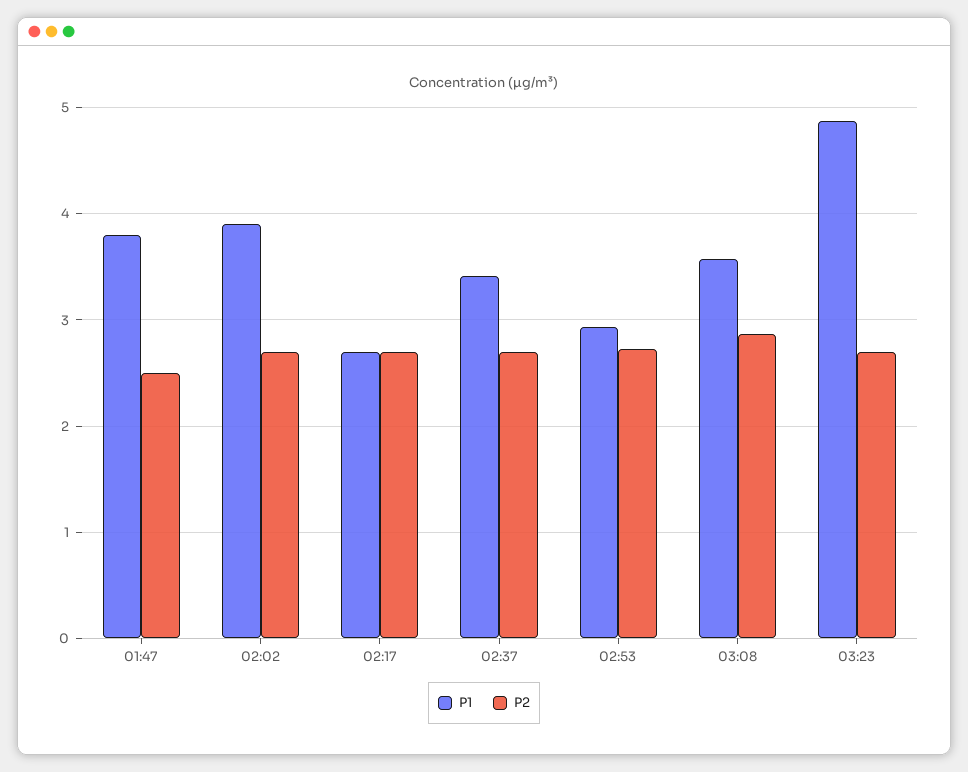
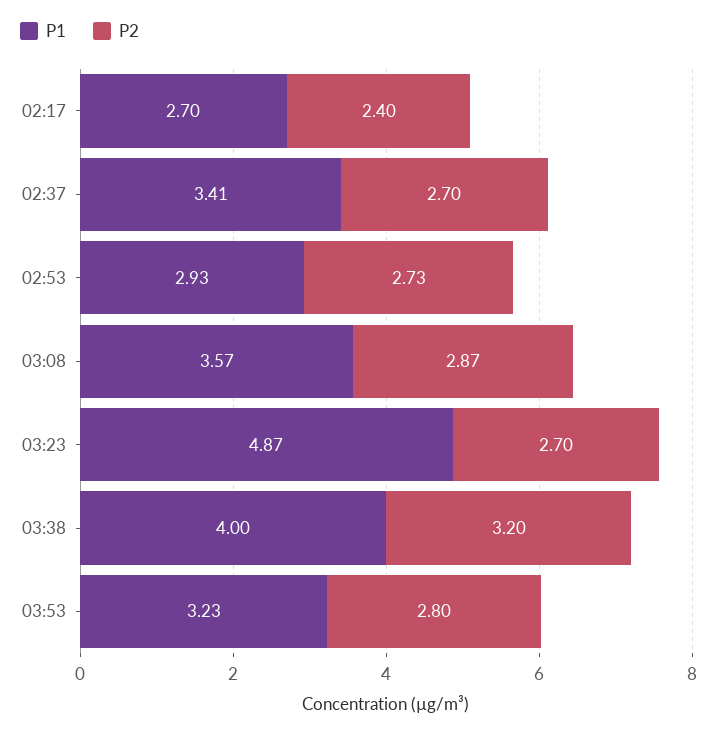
P1, 01:47: 3.8 -> none
P2, 01:47: 2.5 -> none
P1, 02:02: 3.9 -> none
P2, 02:02: 2.7 -> none
P2, 02:17: 2.7 -> 2.4
P1, 03:38: none -> 4
P2, 03:38: none -> 3.2
P1, 03:53: none -> 3.23
P2, 03:53: none -> 2.8

